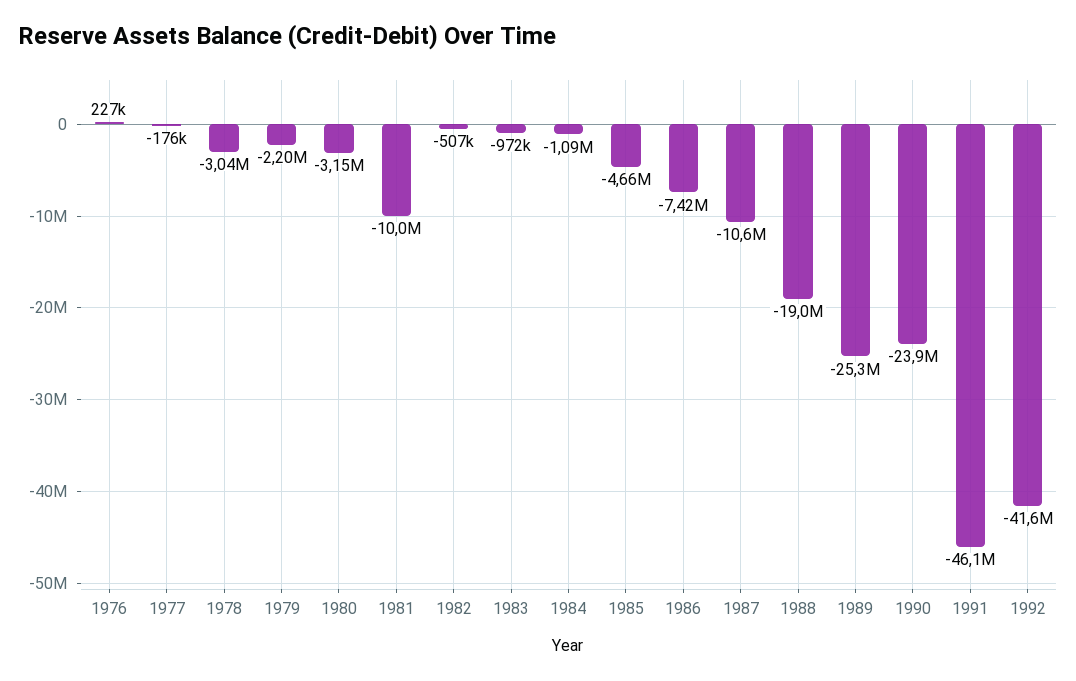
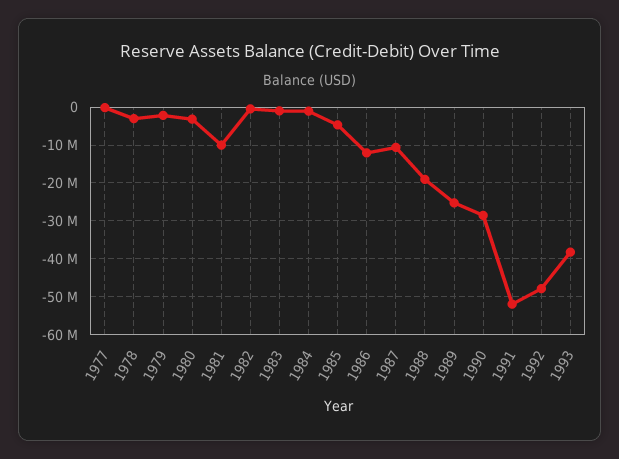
1976: 227000 -> none
1986: -7420000 -> -12000000
1990: -23900000 -> -28000000
1991: -46100000 -> -52000000
1992: -41600000 -> -48000000
1993: none -> -38000000

